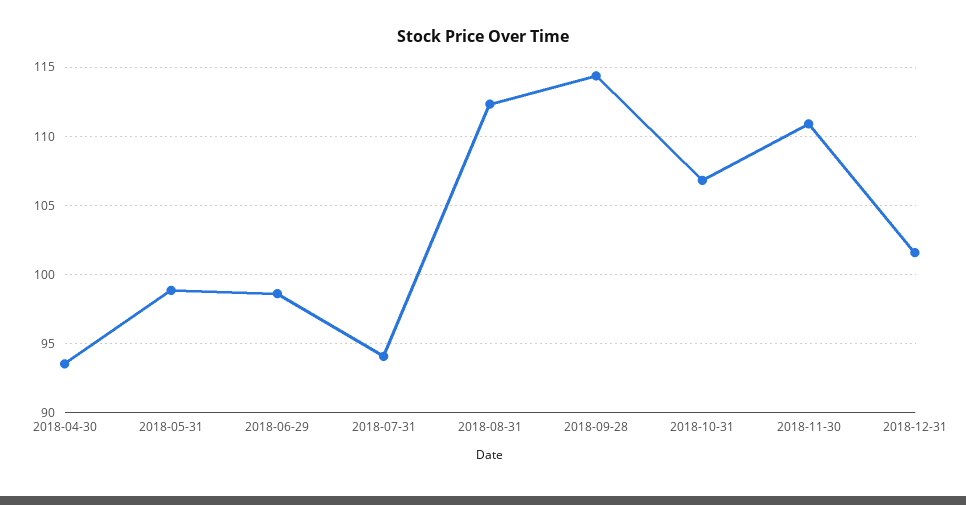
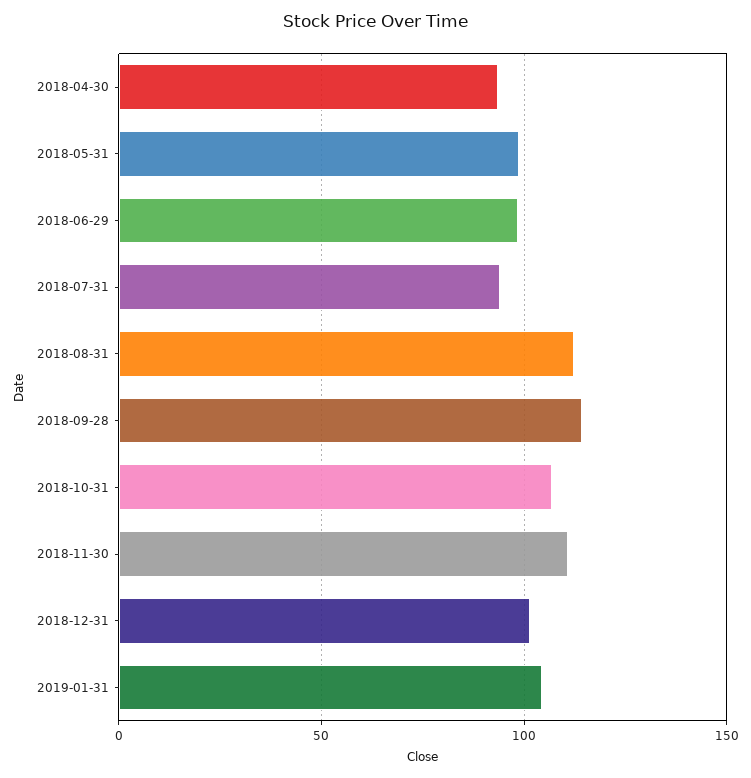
2019-01-31: none -> 105

